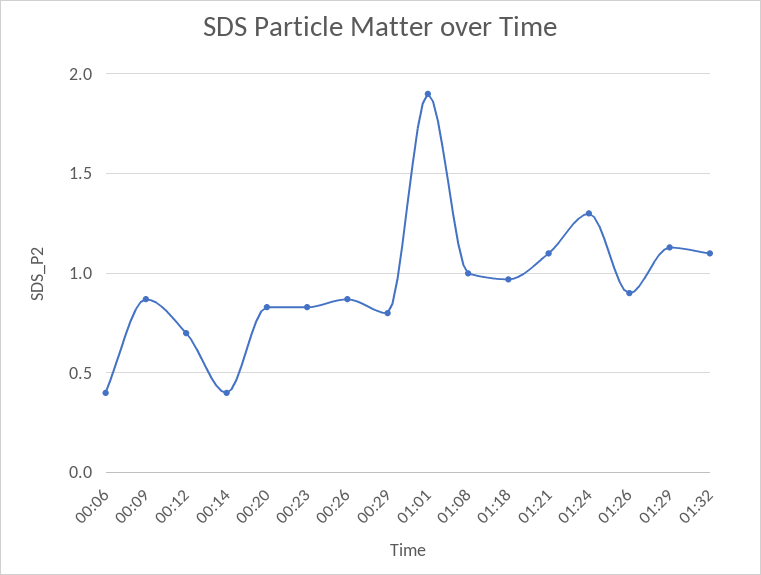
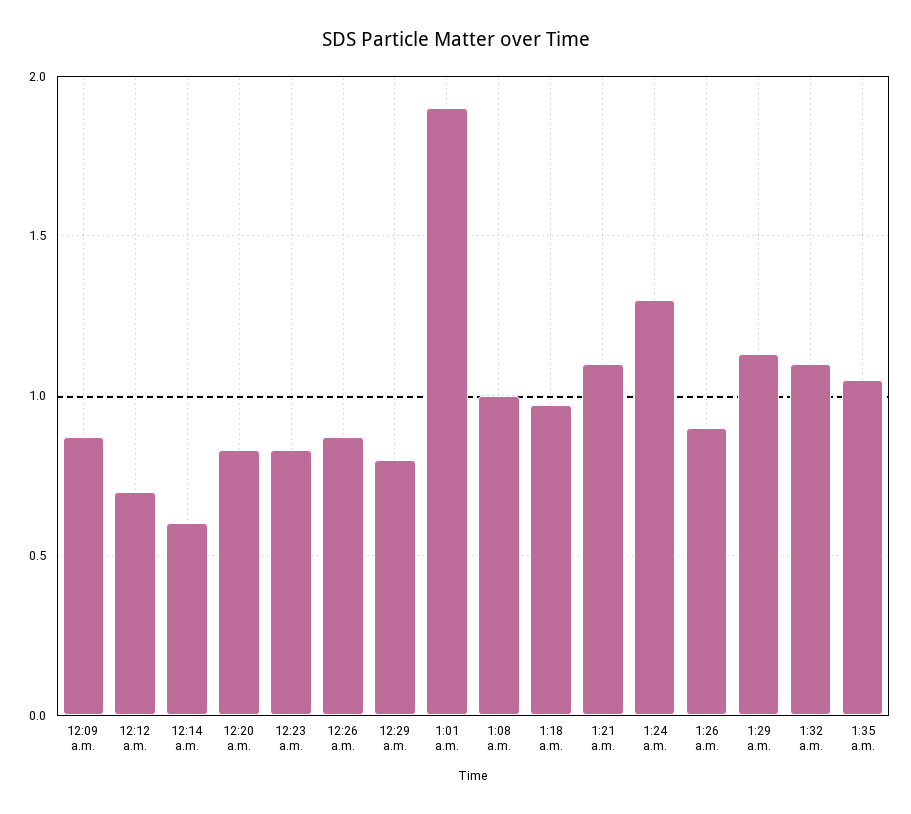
00:06: 0.4 -> none
00:14: 0.4 -> 0.6
1:35 a.m.: none -> 1.05

